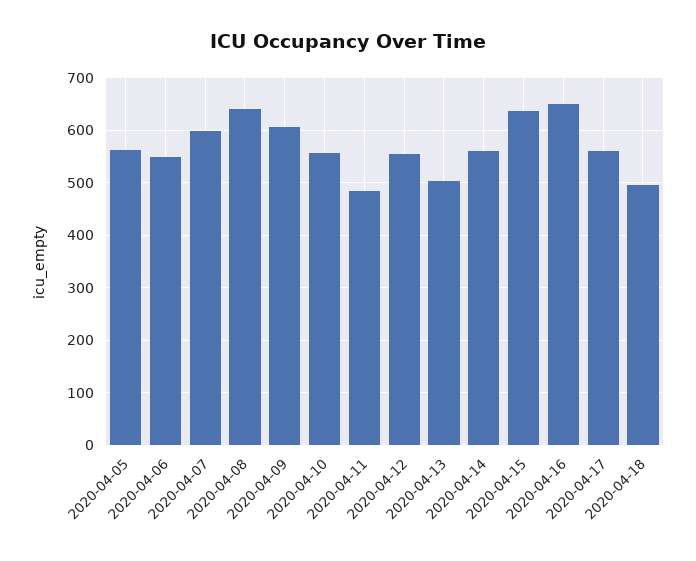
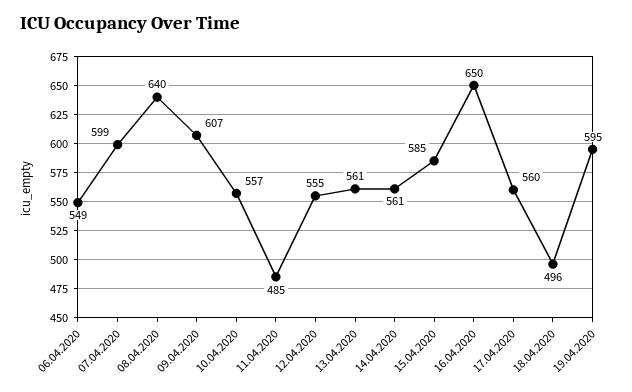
2020-04-05: 560 -> none
2020-04-13: 500 -> 561
2020-04-15: 640 -> 585
19.04.2020: none -> 595

